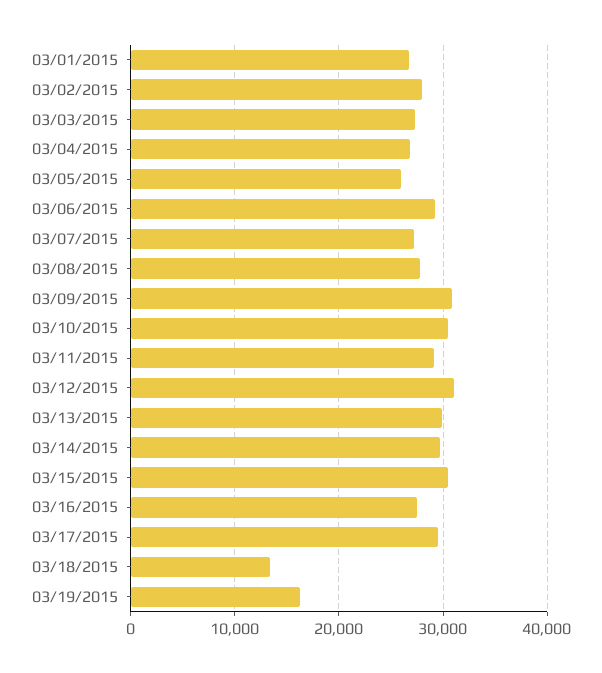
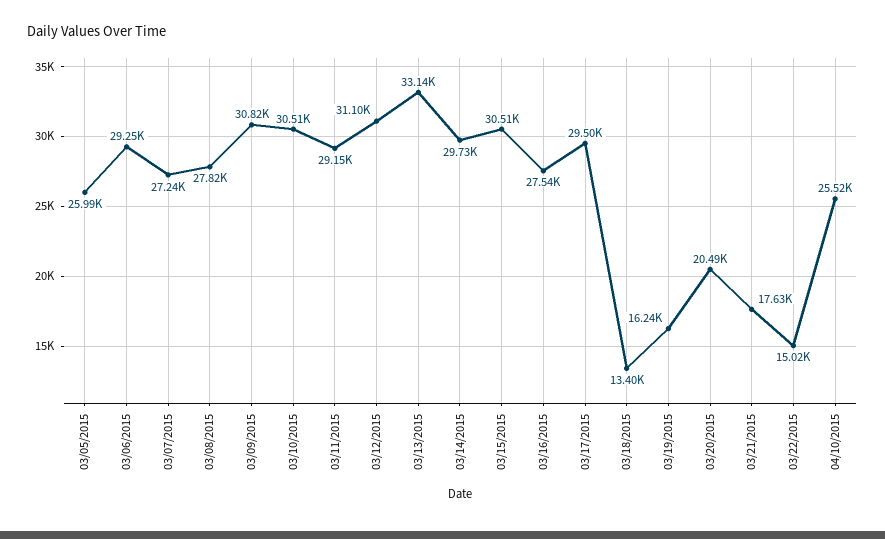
03/01/2015: 27000 -> none
03/02/2015: 28000 -> none
03/03/2015: 27000 -> none
03/04/2015: 27000 -> none
03/13/2015: 30000 -> 33140
03/20/2015: none -> 20490
03/21/2015: none -> 17630
03/22/2015: none -> 15020
04/10/2015: none -> 25520

